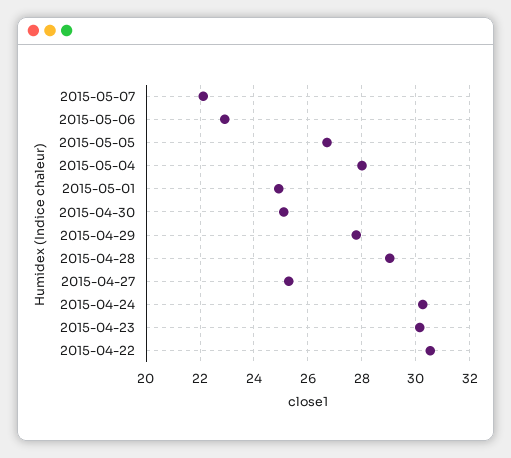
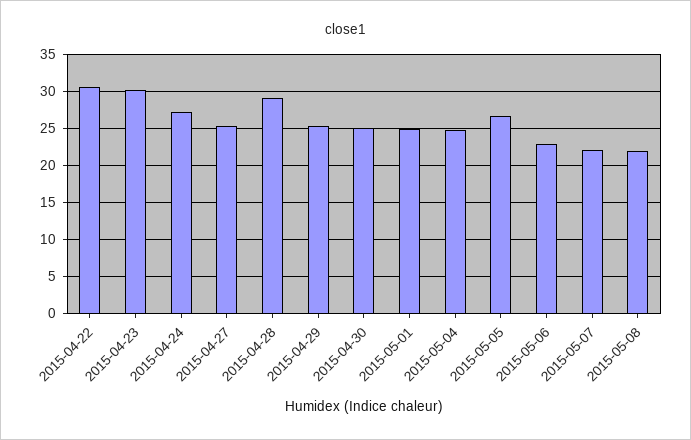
2015-05-04: 28 -> 25
2015-04-29: 27.75 -> 25
2015-04-24: 30.25 -> 27
2015-05-08: none -> 22

